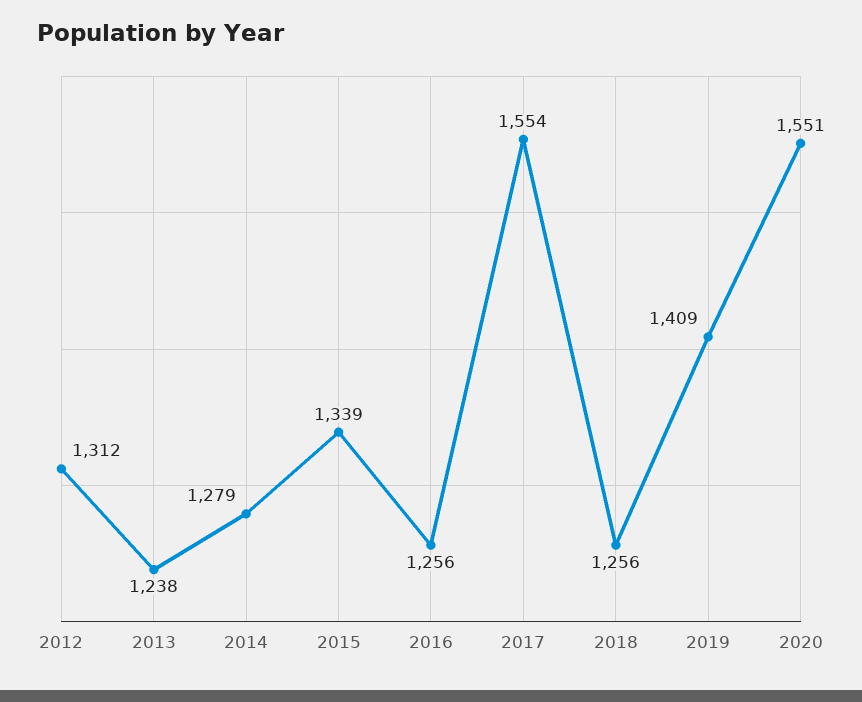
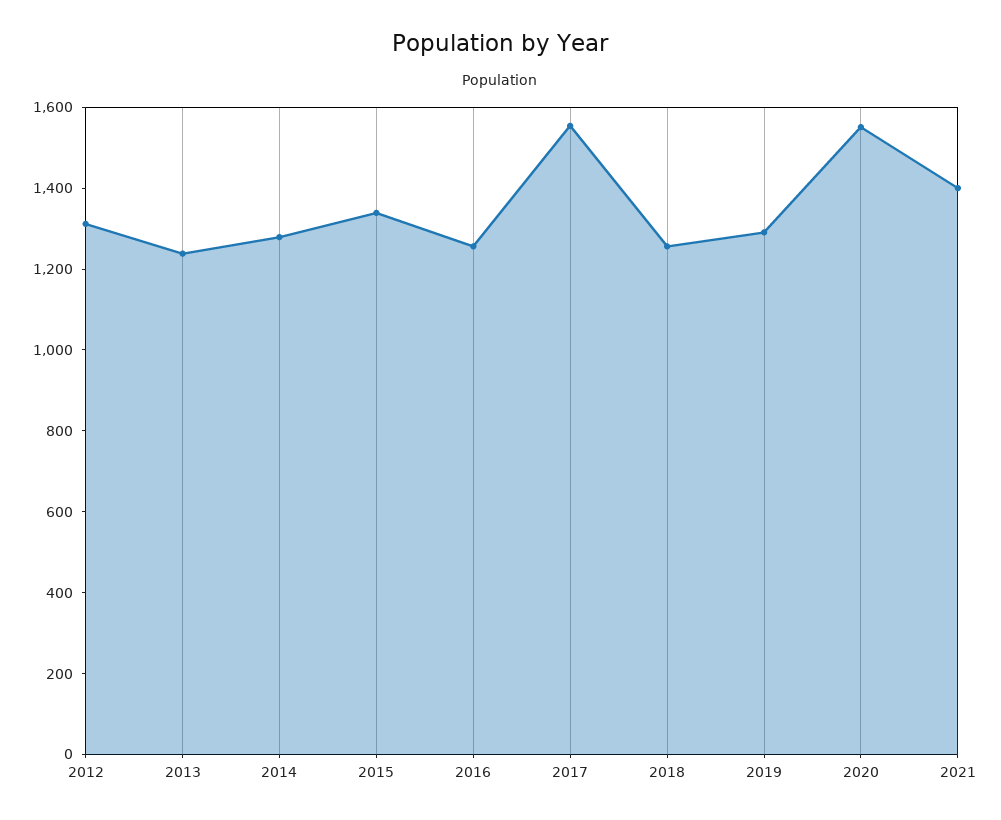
2019: 1409 -> 1300
2021: none -> 1400

